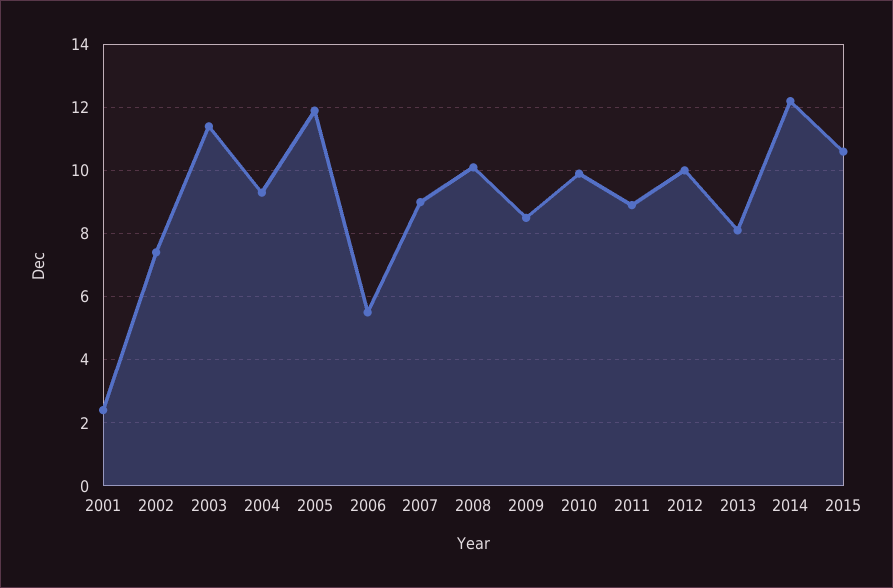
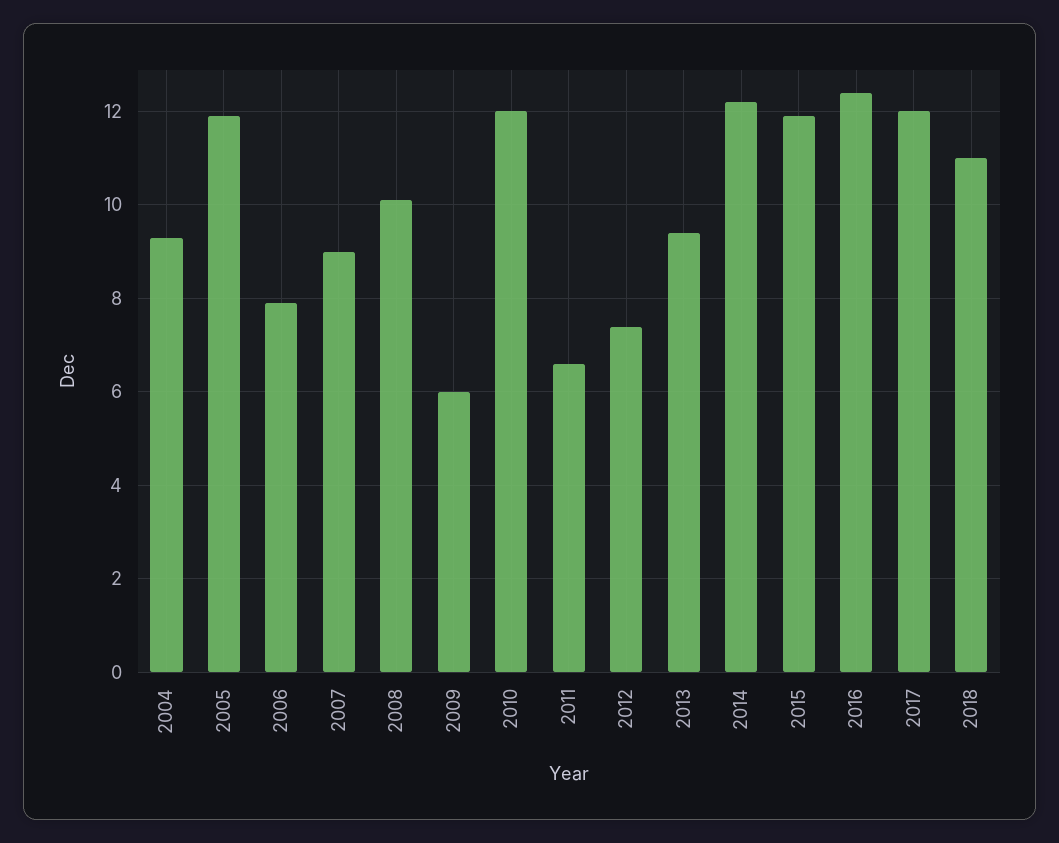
2001: 2.5 -> none
2002: 7.5 -> none
2003: 11.5 -> none
2006: 5.5 -> 8
2009: 8.5 -> 6
2010: 10 -> 12
2011: 9 -> 6.5
2012: 10 -> 7.5
2013: 8 -> 9.5
2015: 10.5 -> 12
2016: none -> 12.5
2017: none -> 12
2018: none -> 11

